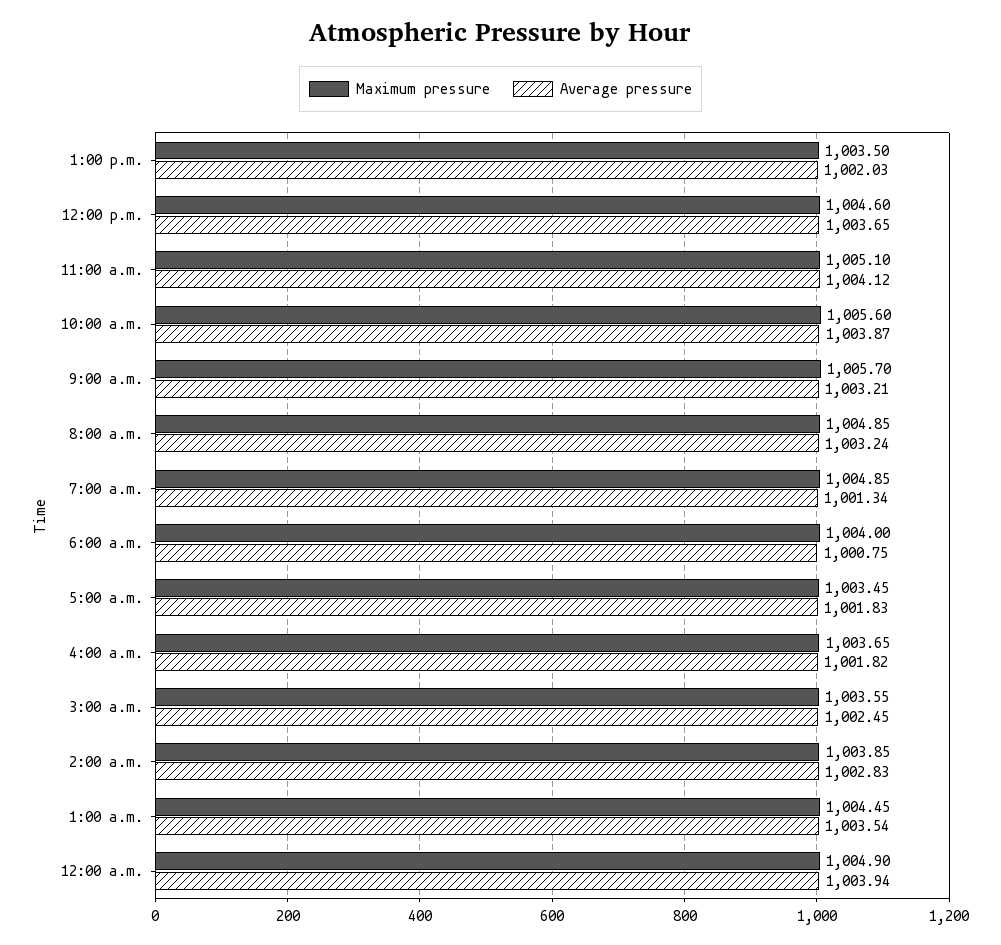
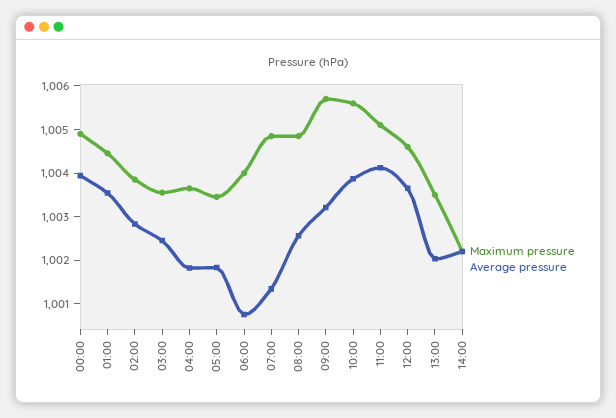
Average pressure, 8:00 a.m.: 1003.24 -> 1002.6
Maximum pressure, 14:00: none -> 1002.2
Average pressure, 14:00: none -> 1002.2

